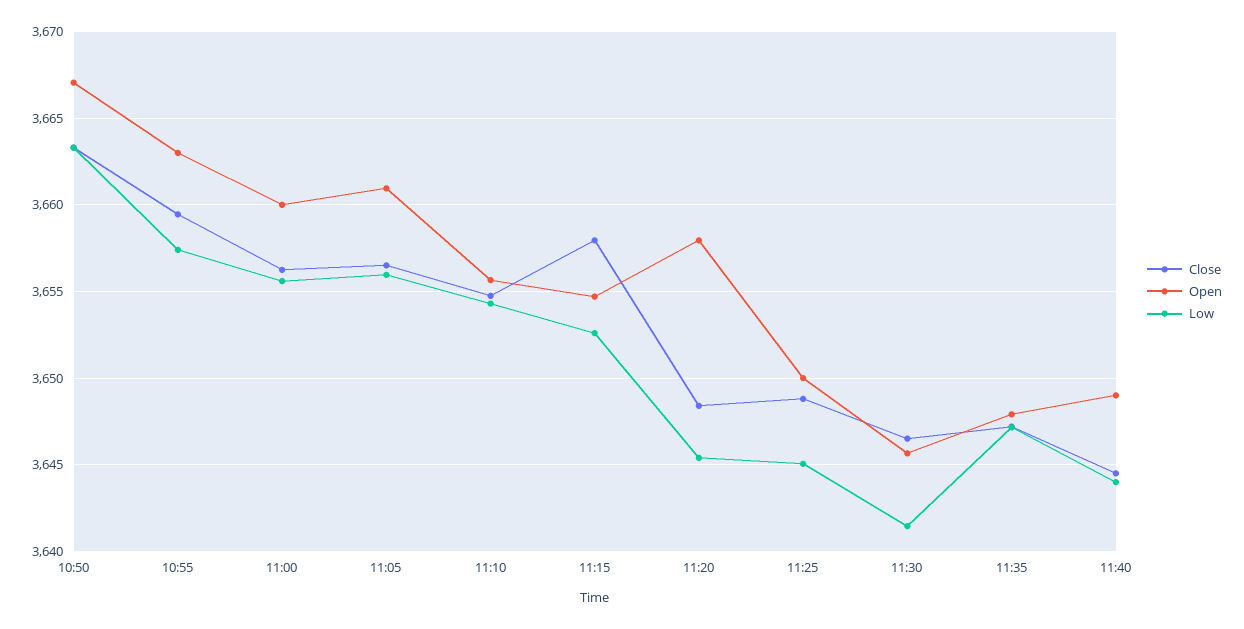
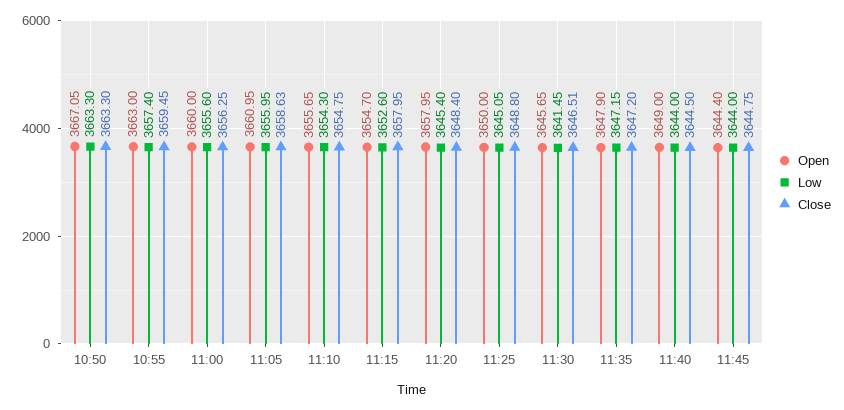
Close, 11:05: 3656.5 -> 3658.63
Open, 11:45: none -> 3644.4
Low, 11:45: none -> 3644
Close, 11:45: none -> 3644.75

